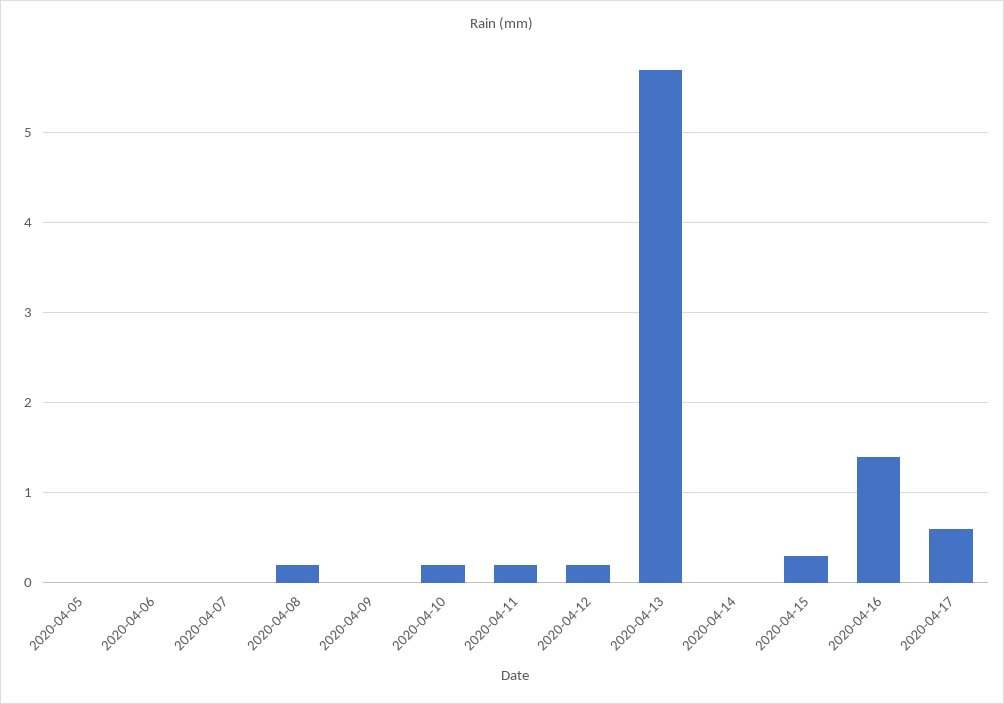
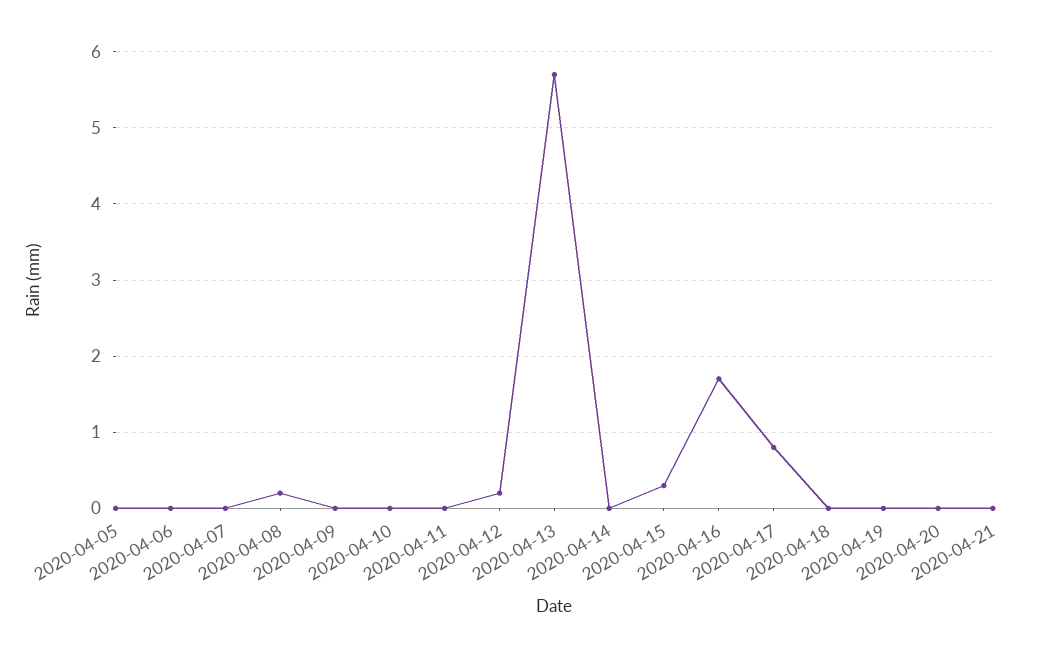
2020-04-10: 0.2 -> 0
2020-04-11: 0.2 -> 0
2020-04-16: 1.4 -> 1.7
2020-04-17: 0.6 -> 0.8
2020-04-18: none -> 0
2020-04-19: none -> 0
2020-04-20: none -> 0
2020-04-21: none -> 0

